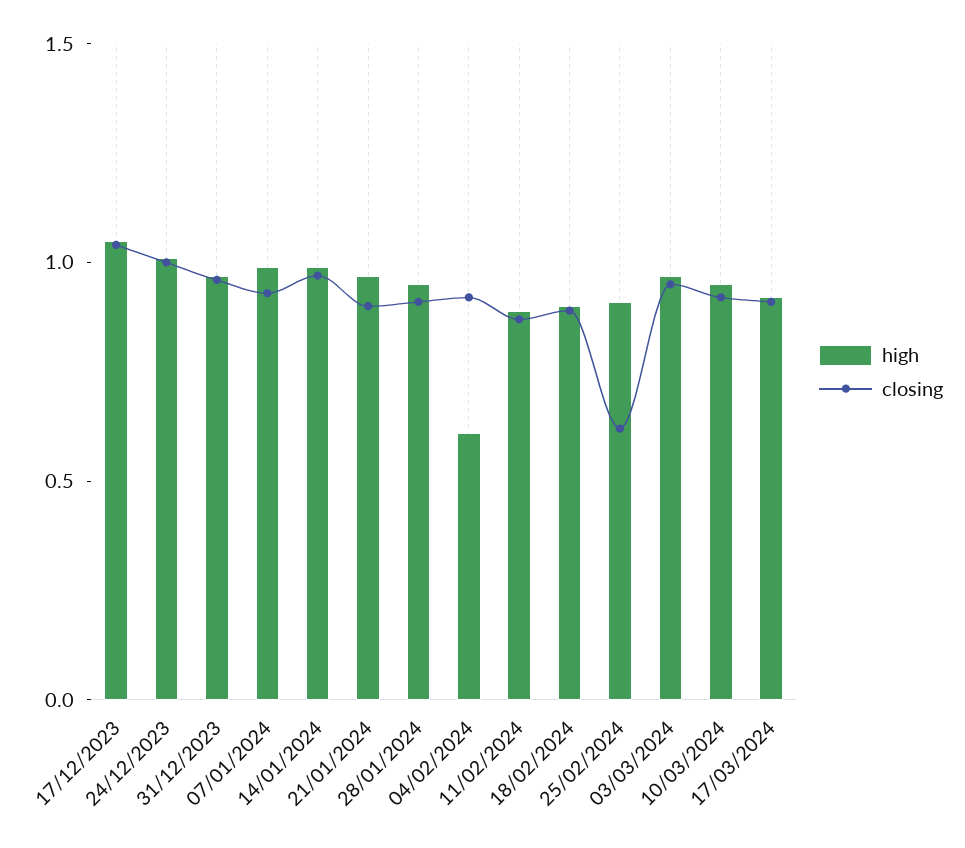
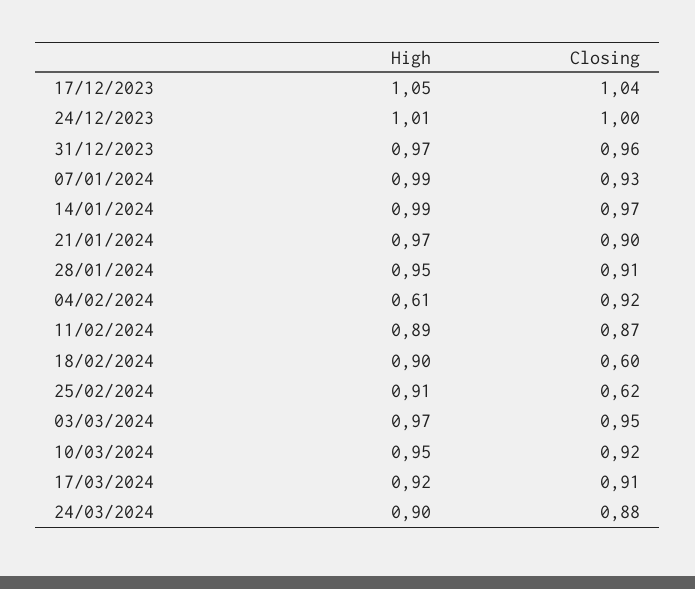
closing, 18/02/2024: 0.9 -> 0.6
high, 24/03/2024: none -> 0.9
closing, 24/03/2024: none -> 0.88

